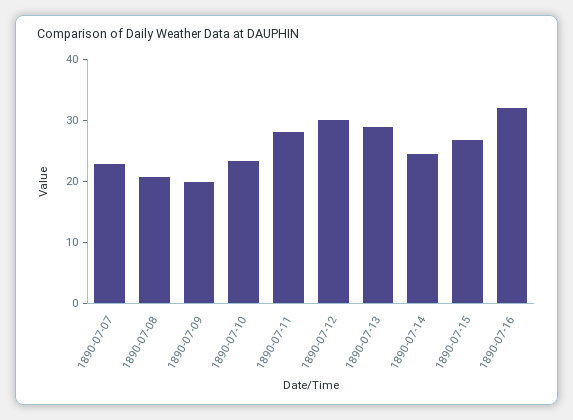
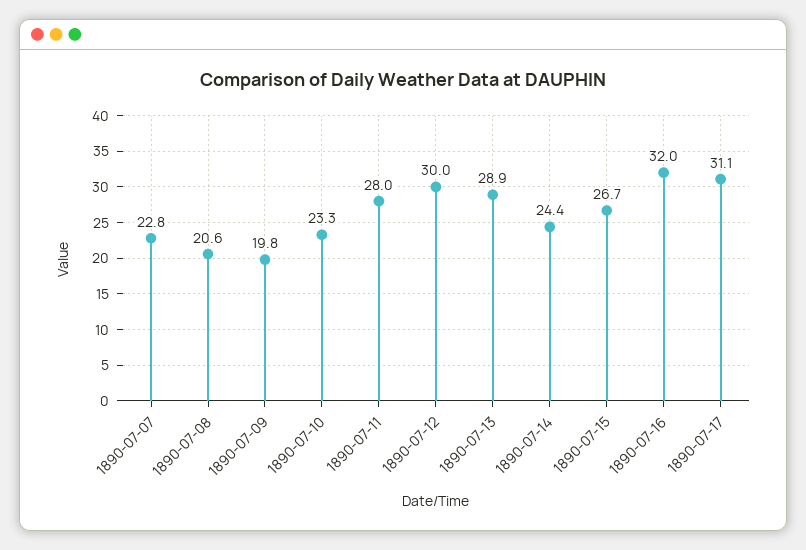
1890-07-17: none -> 31.1

